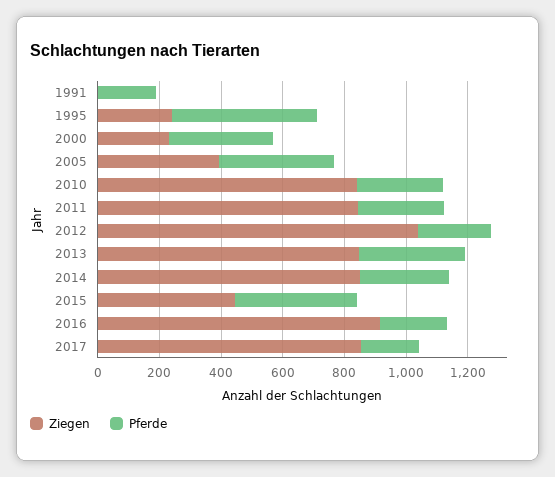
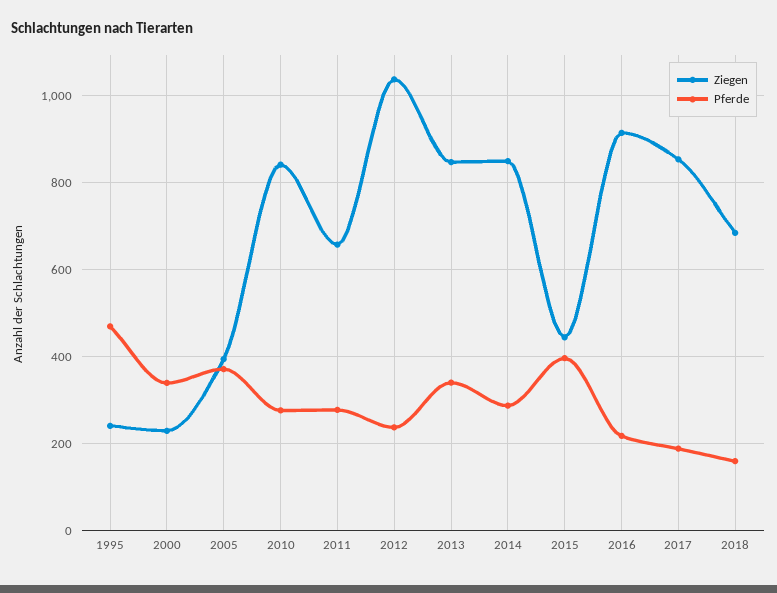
Ziegen, 1991: 0 -> none
Pferde, 1991: 200 -> none
Ziegen, 2011: 850 -> 660
Ziegen, 2018: none -> 680
Pferde, 2018: none -> 160

